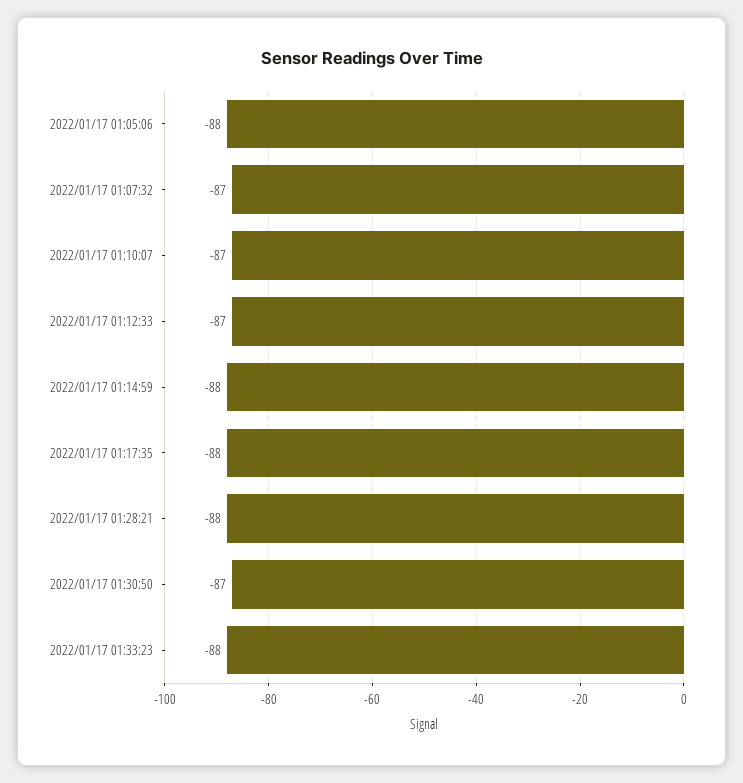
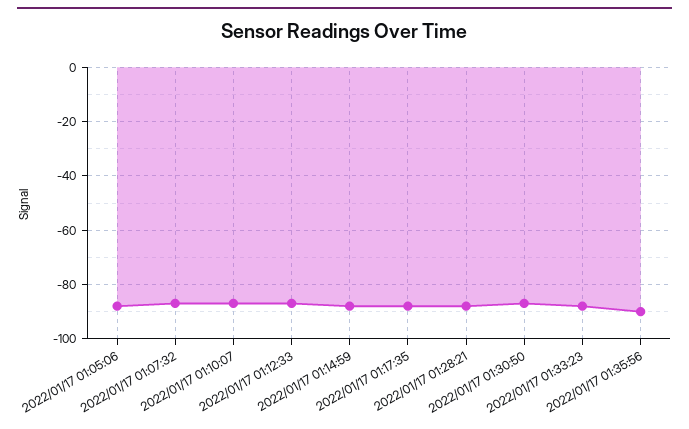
2022/01/17 01:35:56: none -> -90

